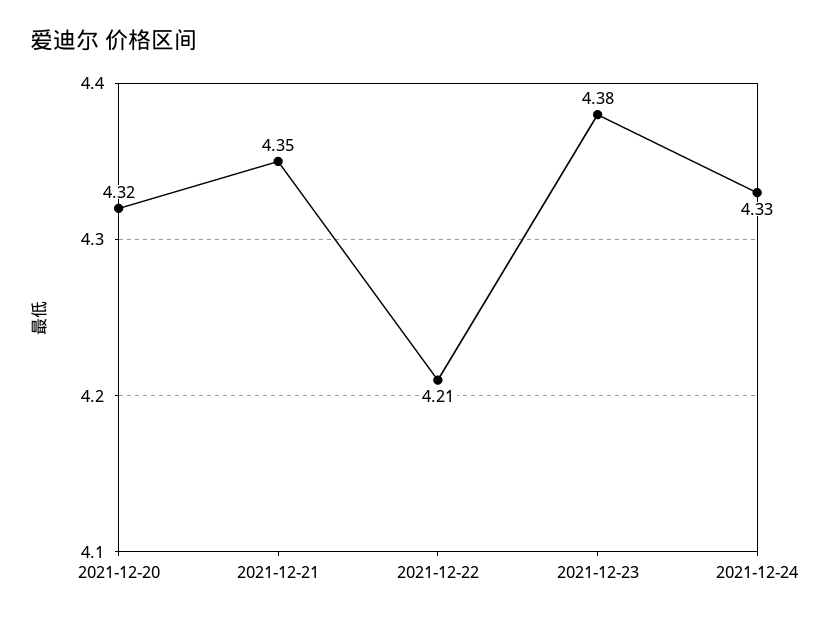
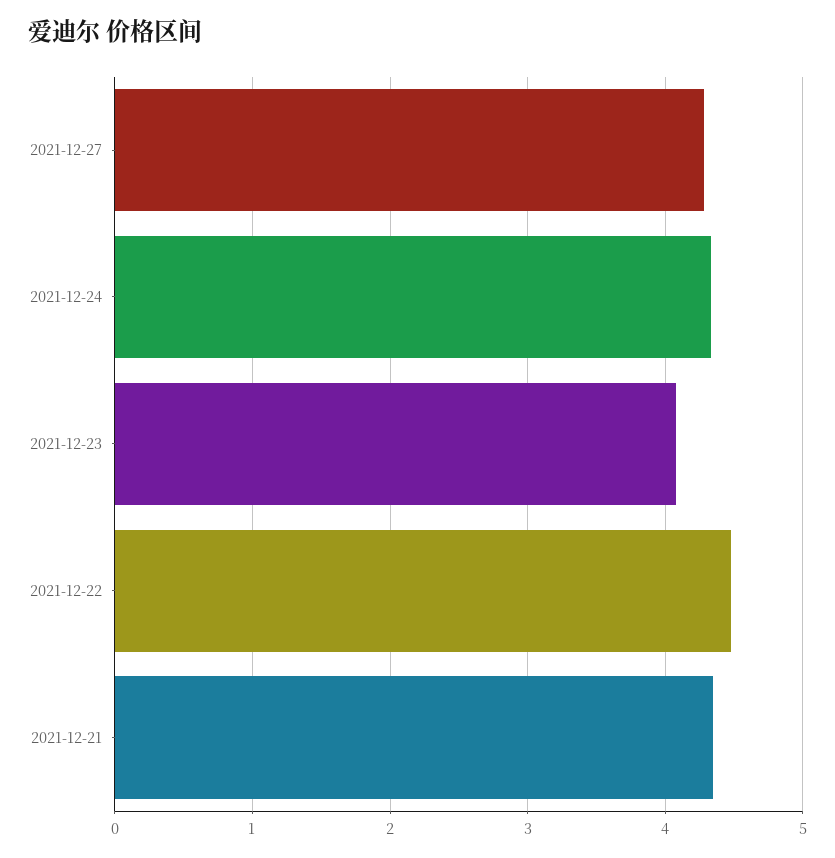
2021-12-20: 4.32 -> none
2021-12-22: 4.21 -> 4.5
2021-12-23: 4.38 -> 4.1
2021-12-27: none -> 4.3

